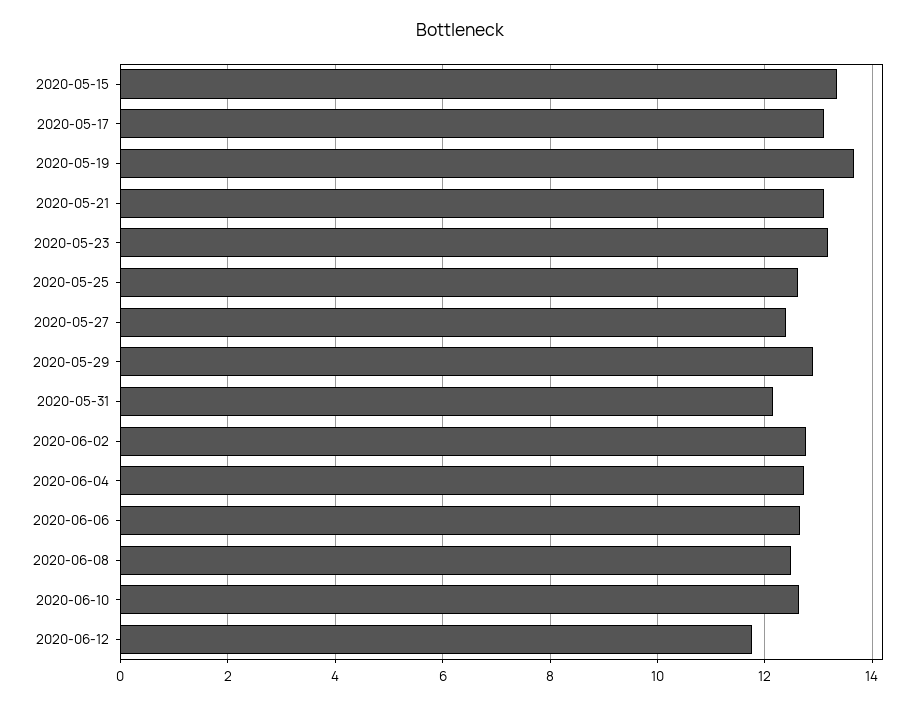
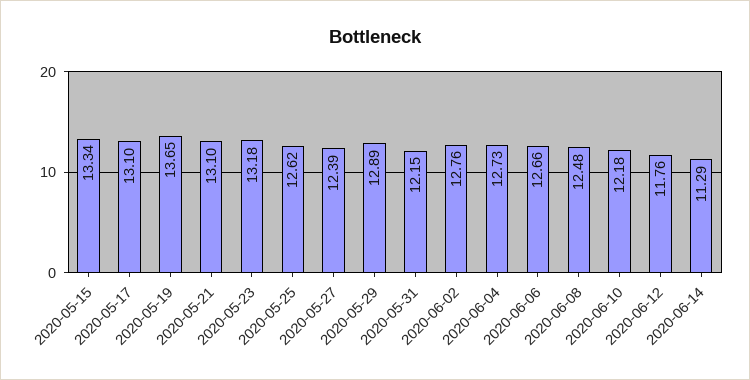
2020-06-10: 12.6 -> 12.18
2020-06-14: none -> 11.29

